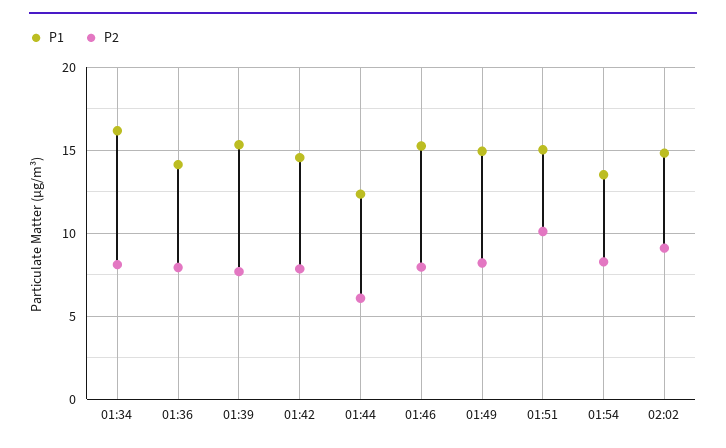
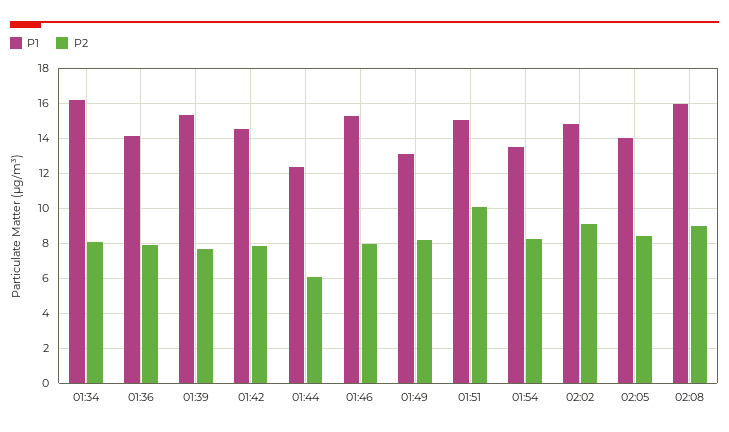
P1, 01:49: 15 -> 13
P1, 02:05: none -> 14
P2, 02:05: none -> 8.5
P1, 02:08: none -> 16
P2, 02:08: none -> 9

